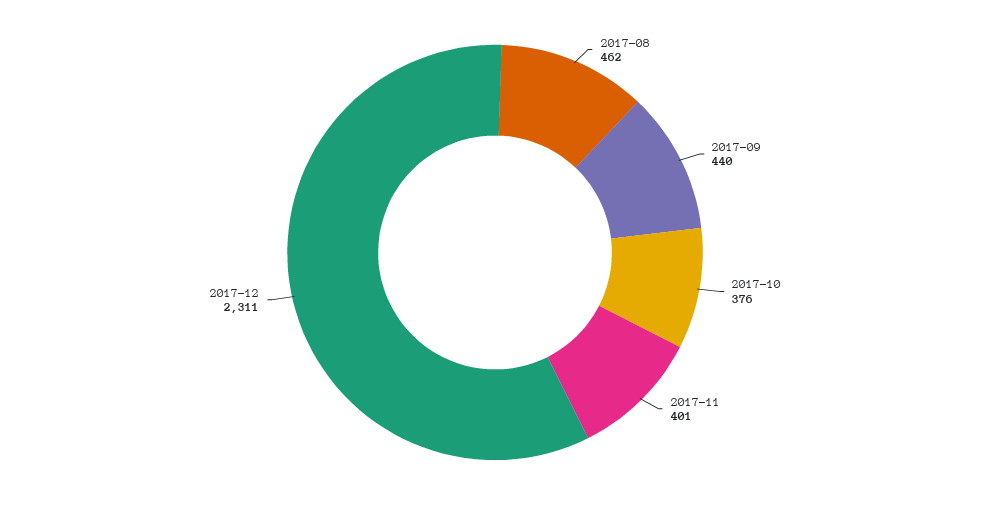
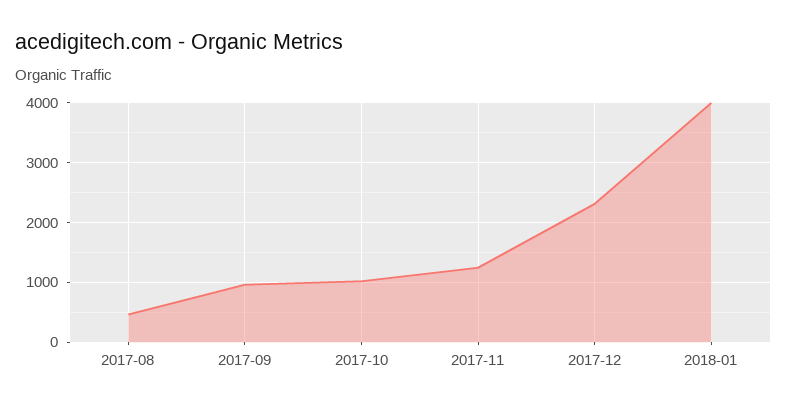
2017-09: 440 -> 1000
2017-10: 376 -> 1000
2017-11: 401 -> 1200
2018-01: none -> 4000

